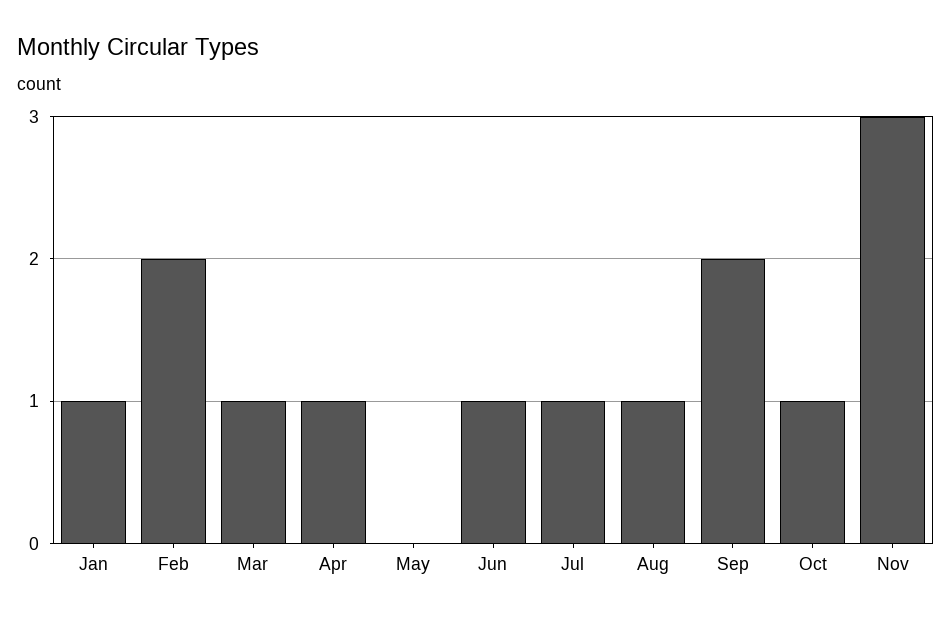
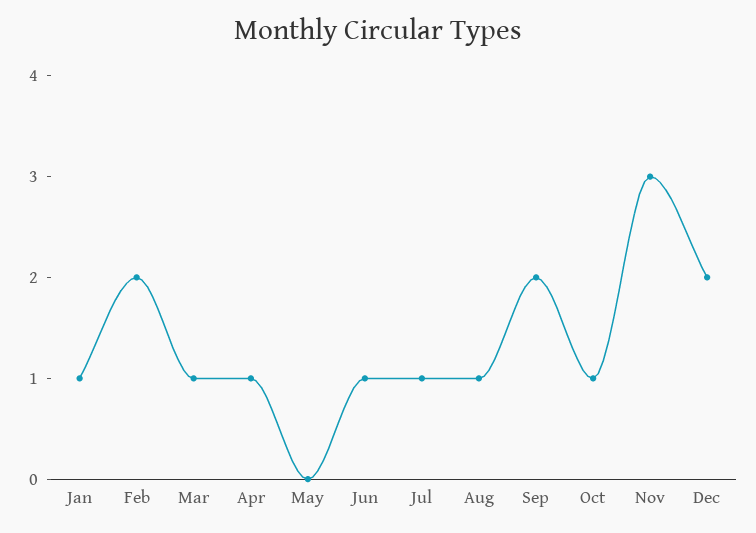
Dec: none -> 2

